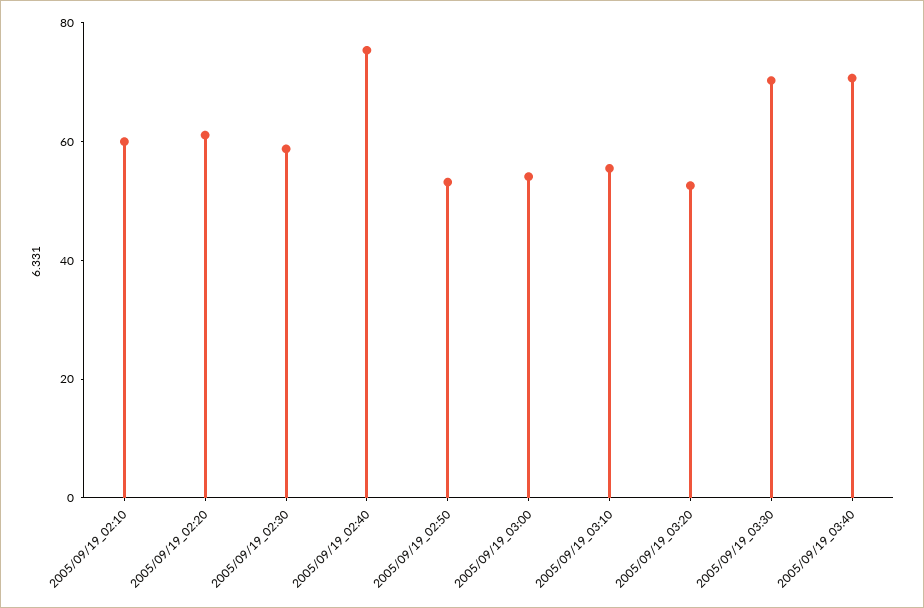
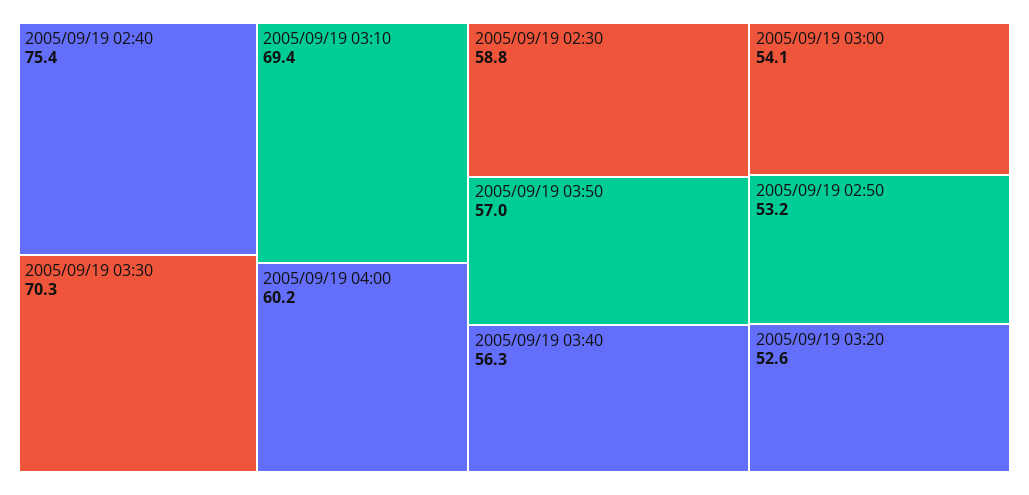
2005/09/19_02:10: 60 -> none
2005/09/19_02:20: 60 -> none
2005/09/19_03:10: 55 -> 69.4
2005/09/19_03:40: 70 -> 56.3
2005/09/19 04:00: none -> 60.2
2005/09/19 03:50: none -> 57

